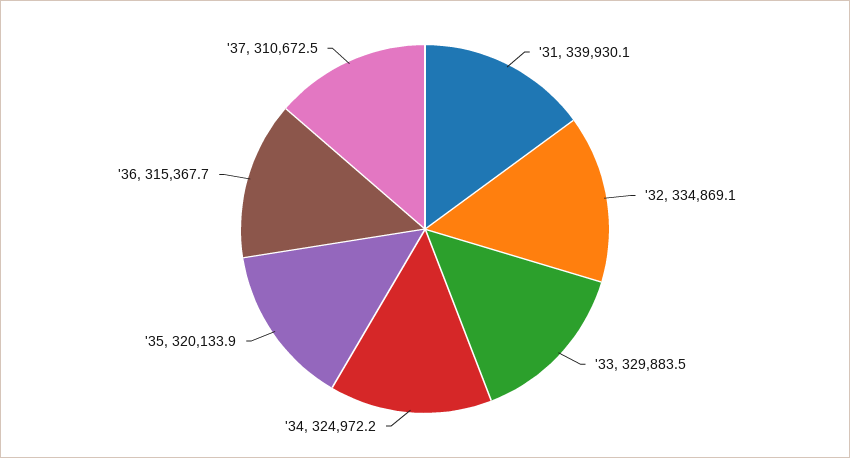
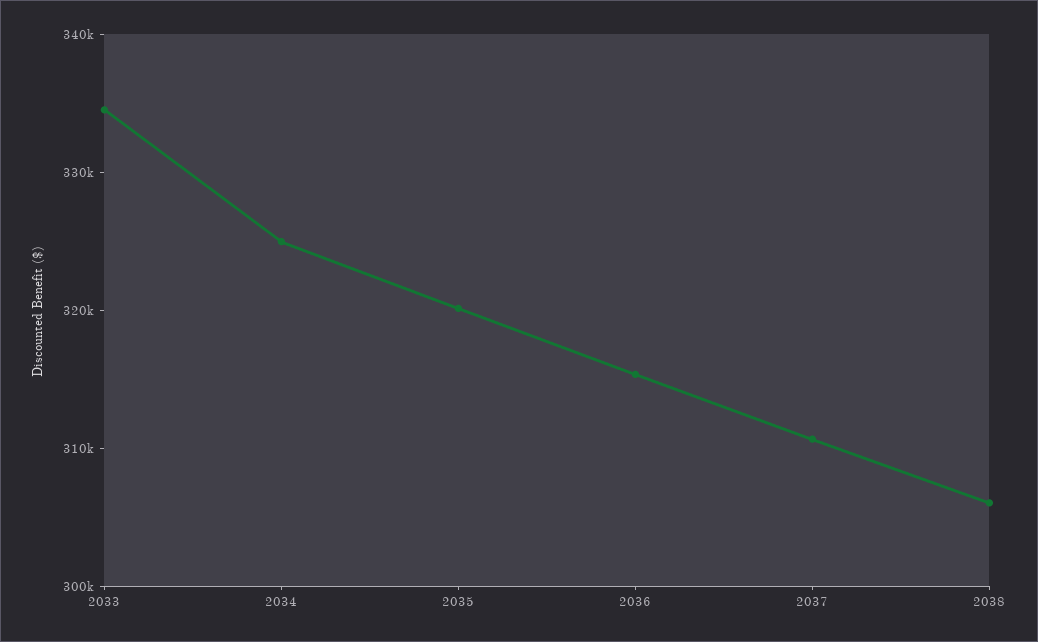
'31: 339930.1 -> none
'32: 334869.1 -> none
'33: 329883.5 -> 334000
2038: none -> 306000

